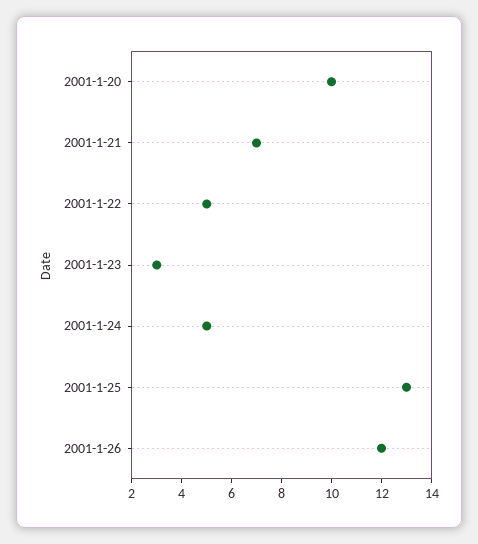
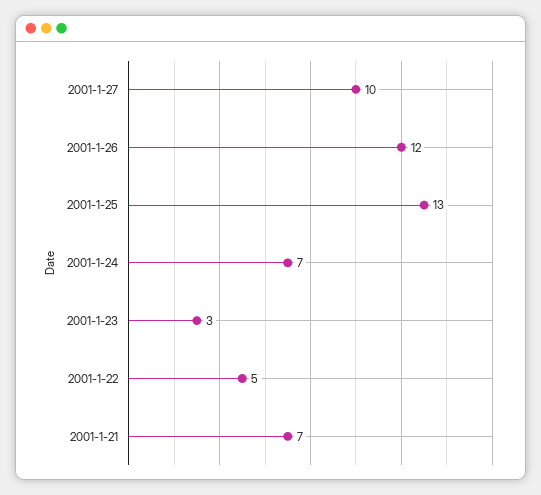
2001-1-20: 10 -> none
2001-1-24: 5 -> 7
2001-1-27: none -> 10

